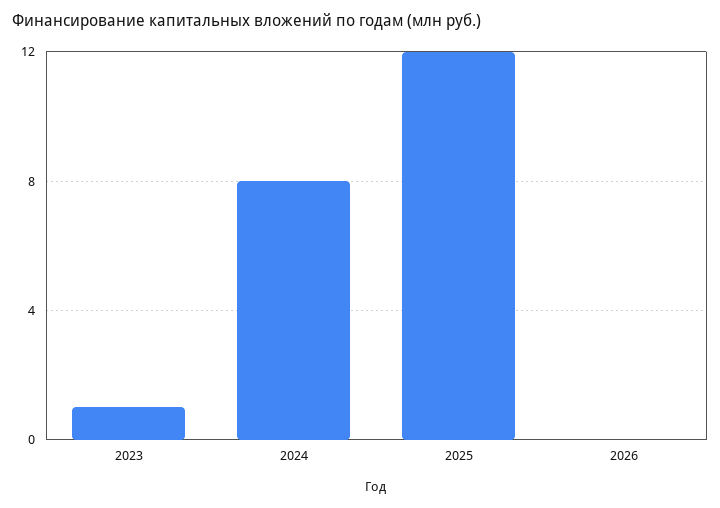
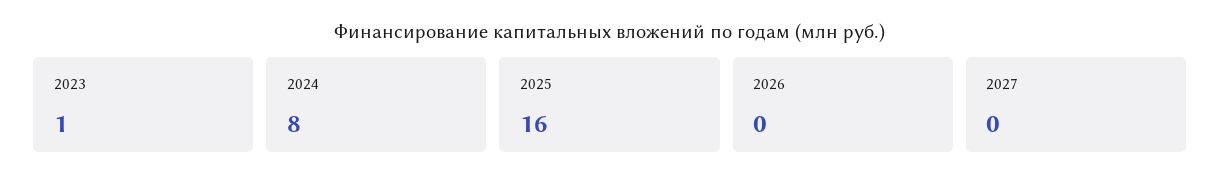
2025: 12 -> 16
2027: none -> 0

